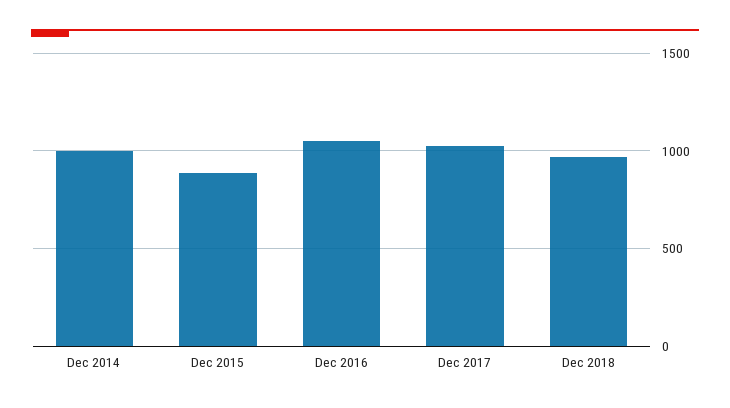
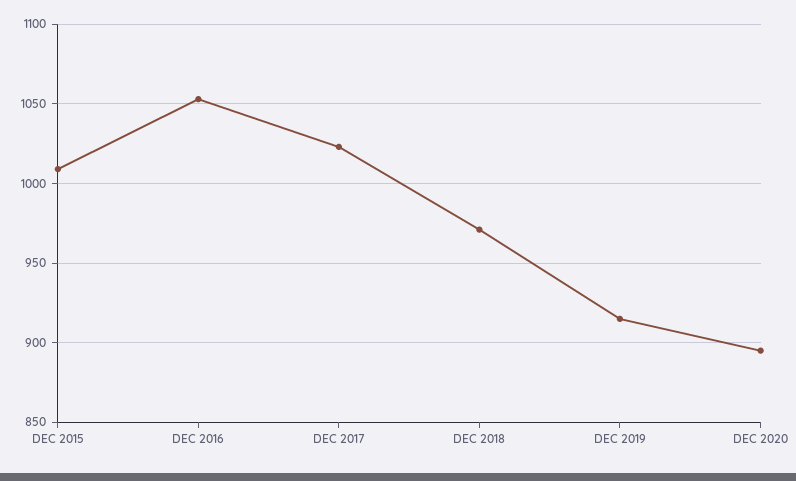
Dec 2014: 1000 -> none
Dec 2015: 900 -> 1010
DEC 2019: none -> 915
DEC 2020: none -> 895

